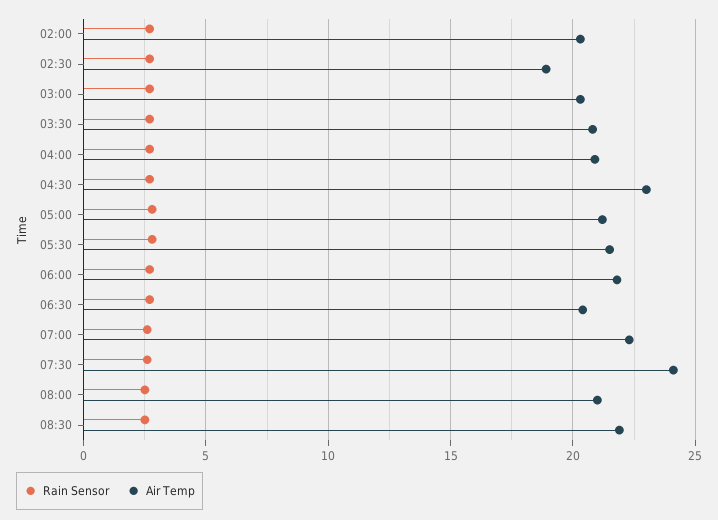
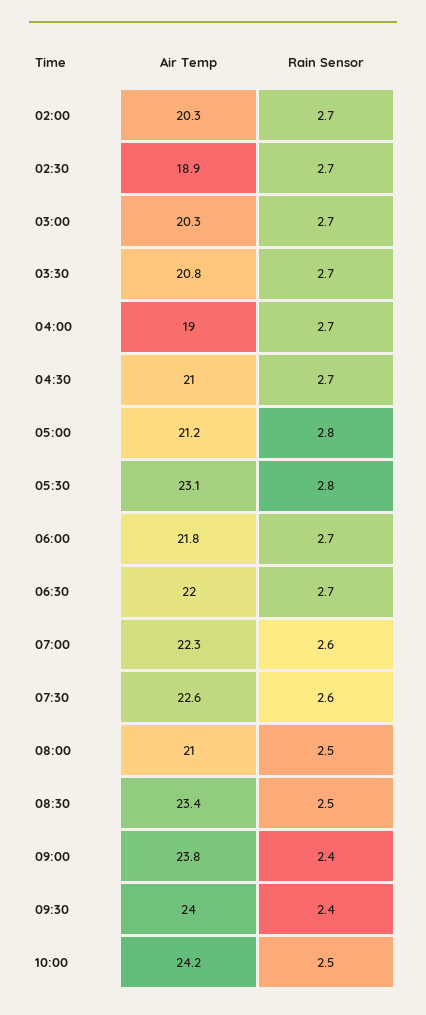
Air Temp, 04:00: 21 -> 19
Air Temp, 04:30: 23 -> 21
Air Temp, 05:30: 21.5 -> 23.1
Air Temp, 06:30: 20.5 -> 22
Air Temp, 07:30: 24 -> 22.6
Air Temp, 08:30: 22 -> 23.4
Air Temp, 09:00: none -> 23.8
Rain Sensor, 09:00: none -> 2.4
Air Temp, 09:30: none -> 24
Rain Sensor, 09:30: none -> 2.4
Air Temp, 10:00: none -> 24.2
Rain Sensor, 10:00: none -> 2.5

